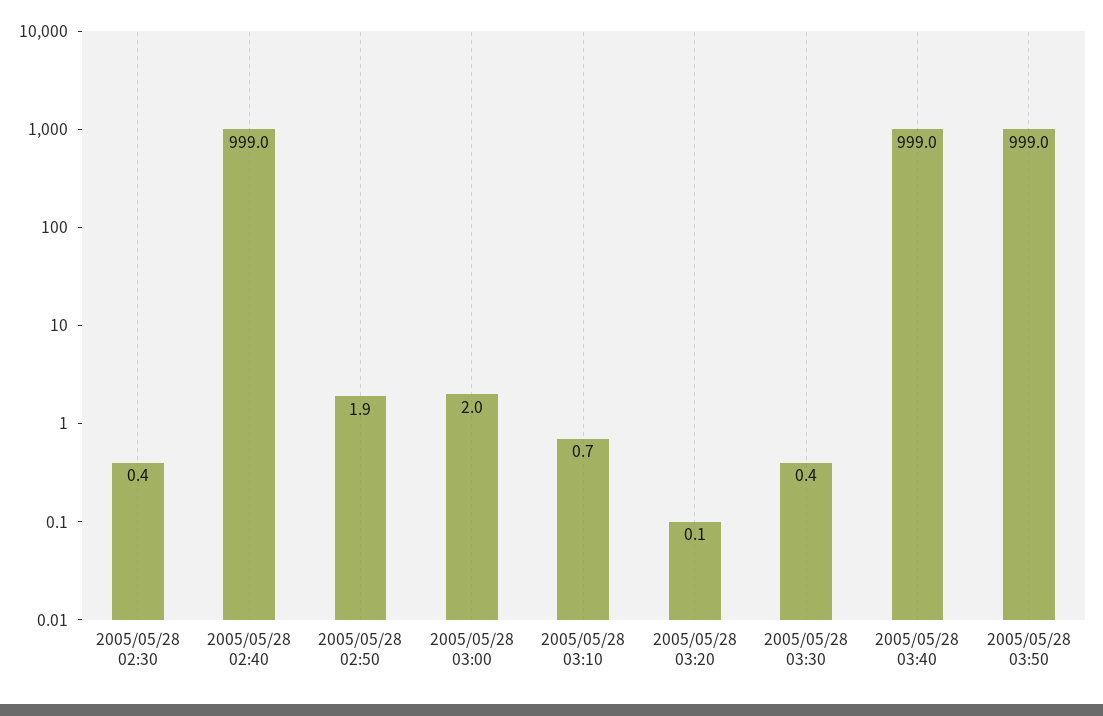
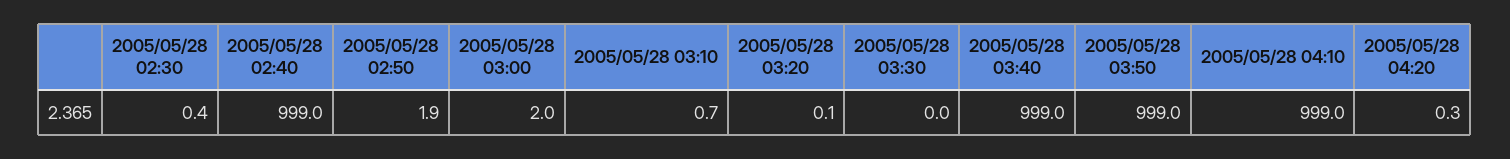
2005/05/28 03:30: 0.4 -> 0
2005/05/28 04:10: none -> 999
2005/05/28 04:20: none -> 0.3

